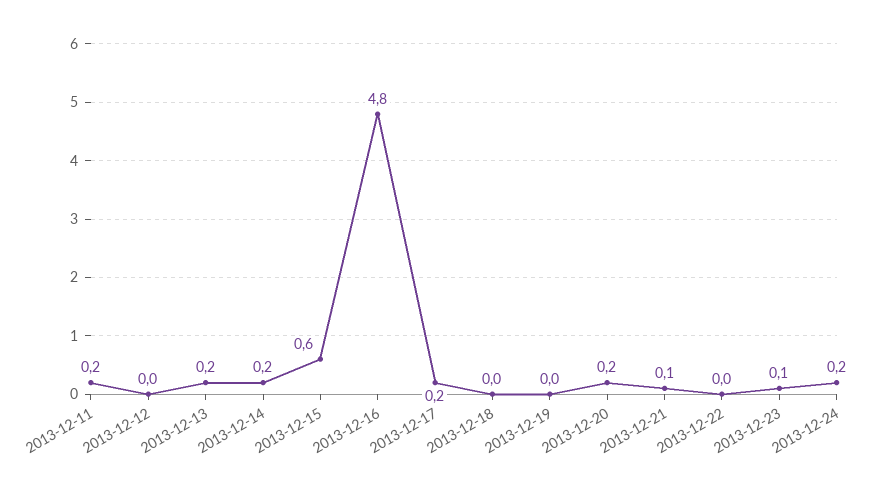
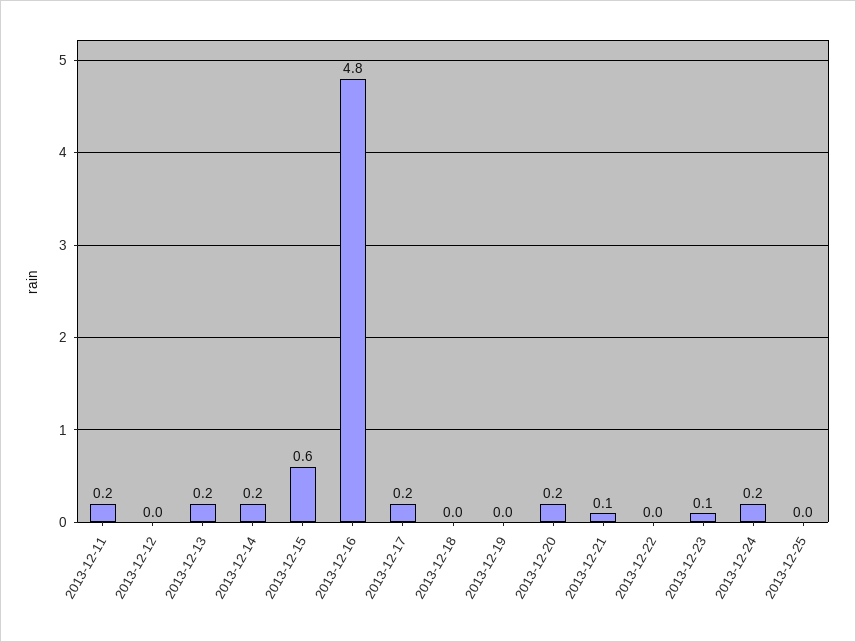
2013-12-25: none -> 0

